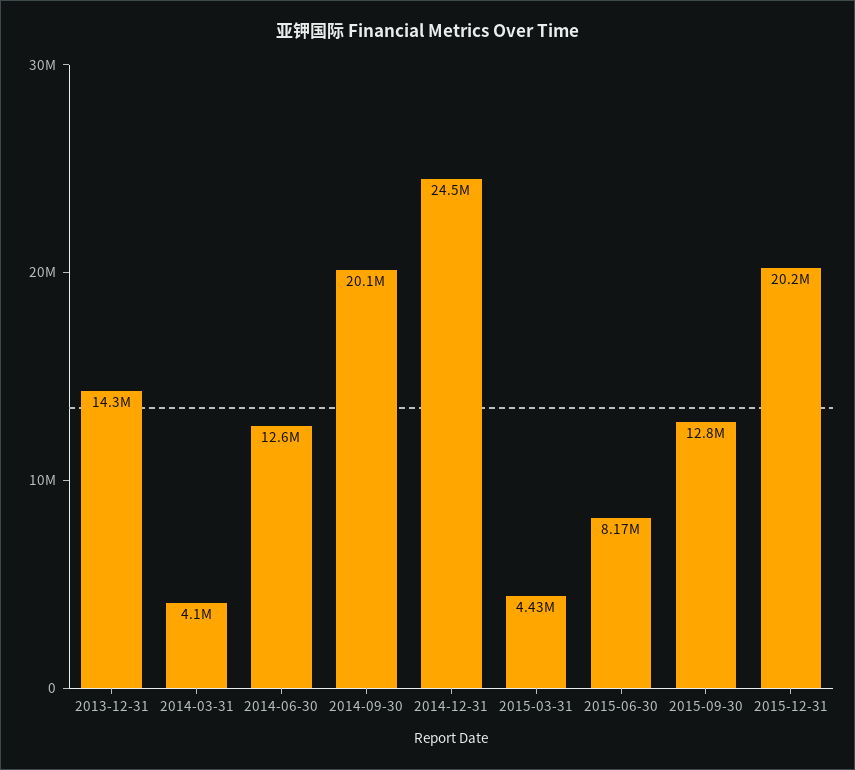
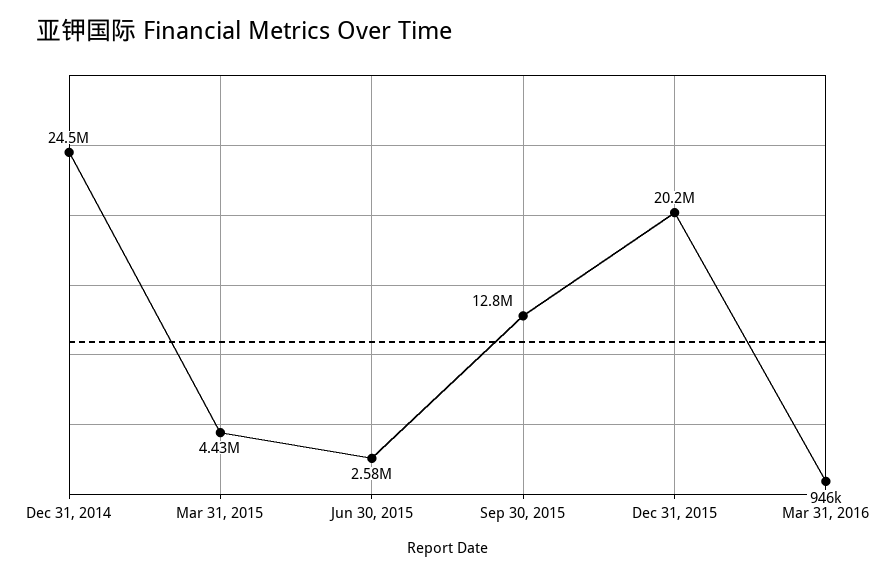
2013-12-31: 14300000 -> none
2014-03-31: 4100000 -> none
2014-06-30: 12600000 -> none
2014-09-30: 20100000 -> none
2015-06-30: 8170000 -> 2580000
Mar 31, 2016: none -> 946000

